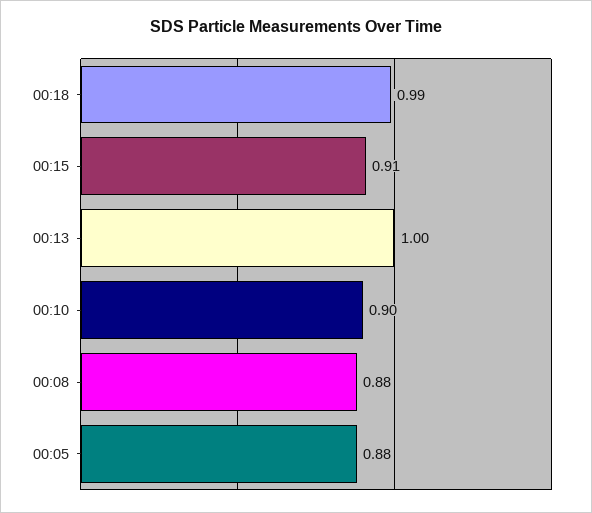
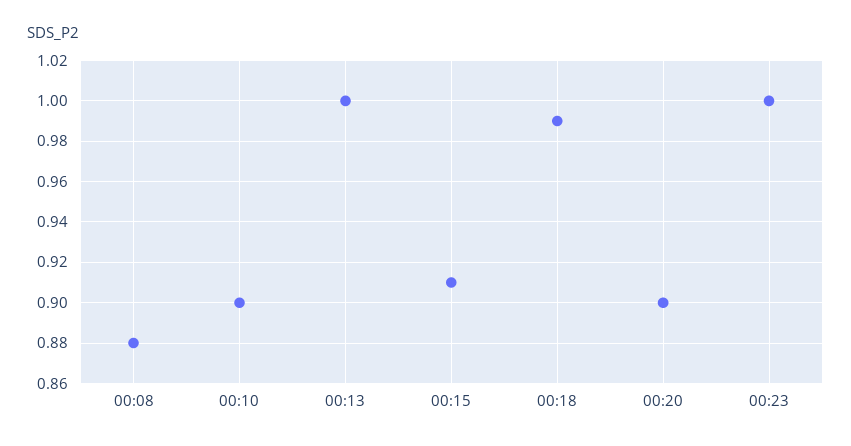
00:05: 0.88 -> none
00:20: none -> 0.9
00:23: none -> 1

